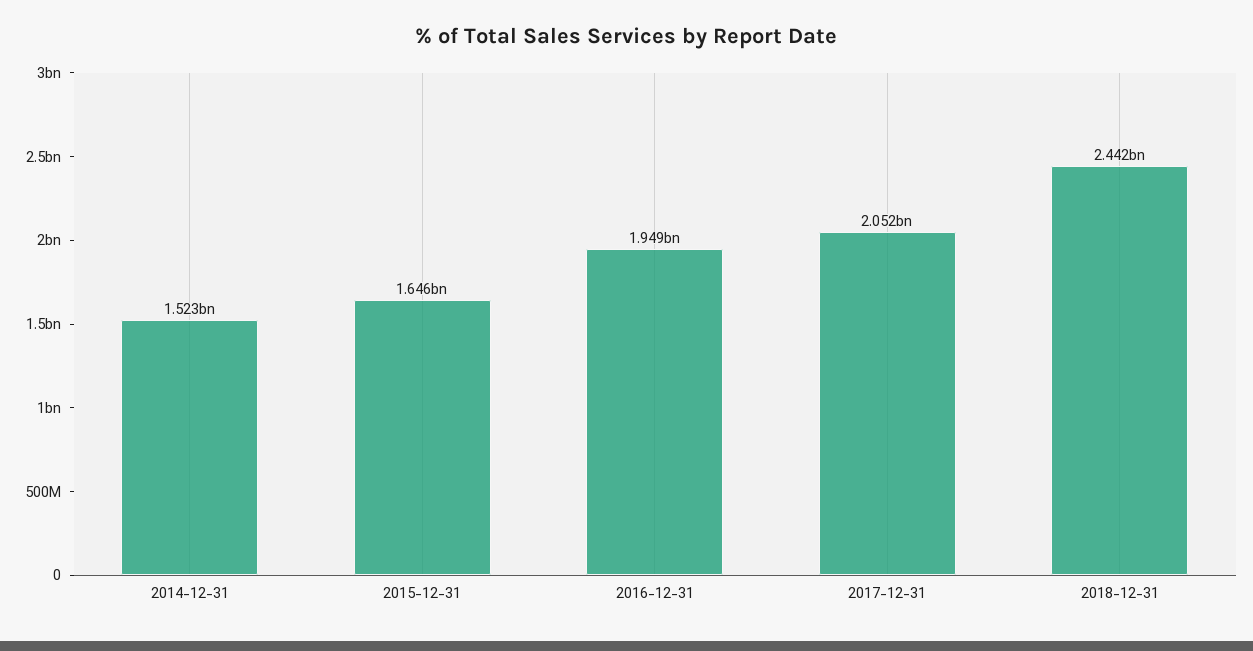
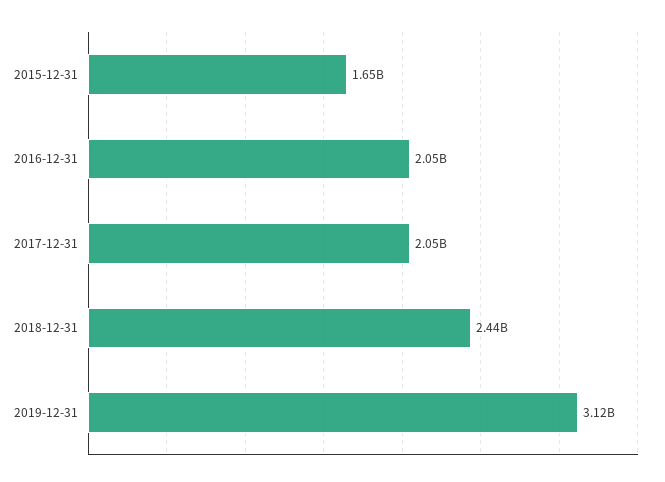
2014-12-31: 1523000000 -> none
2016-12-31: 1949000000 -> 2050000000
2019-12-31: none -> 3120000000

